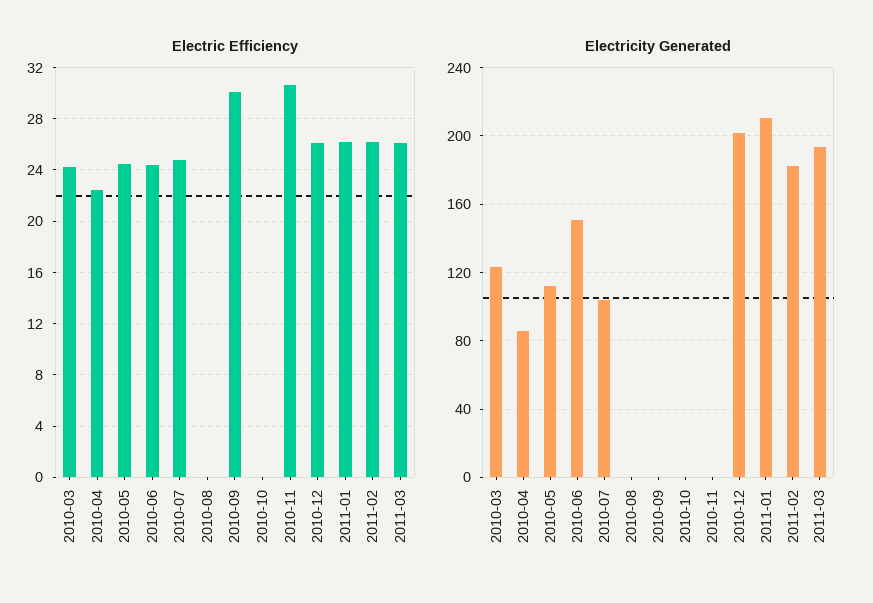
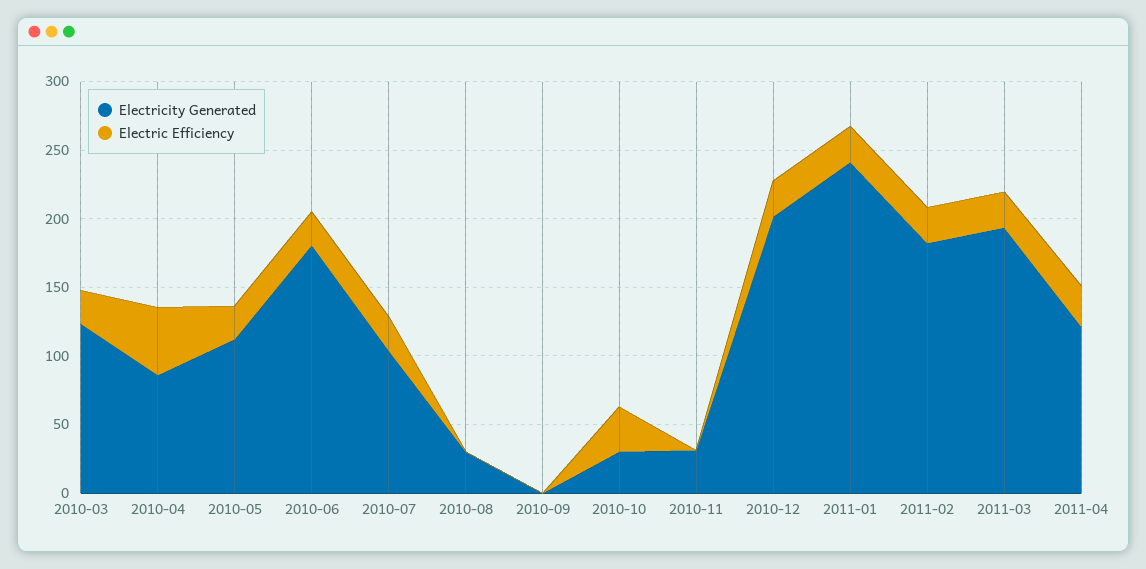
Electric Efficiency, 2010-04: 22.5 -> 50
Electric Efficiency, 2010-09: 30 -> 0
Electric Efficiency, 2010-10: 0 -> 30
Electric Efficiency, 2010-11: 30.5 -> 0
Electricity Generated, 2010-06: 150 -> 180
Electricity Generated, 2010-08: 0 -> 30
Electricity Generated, 2010-10: 0 -> 30
Electricity Generated, 2010-11: 0 -> 30
Electricity Generated, 2011-01: 210 -> 240
Electricity Generated, 2011-04: none -> 120
Electric Efficiency, 2011-04: none -> 30

